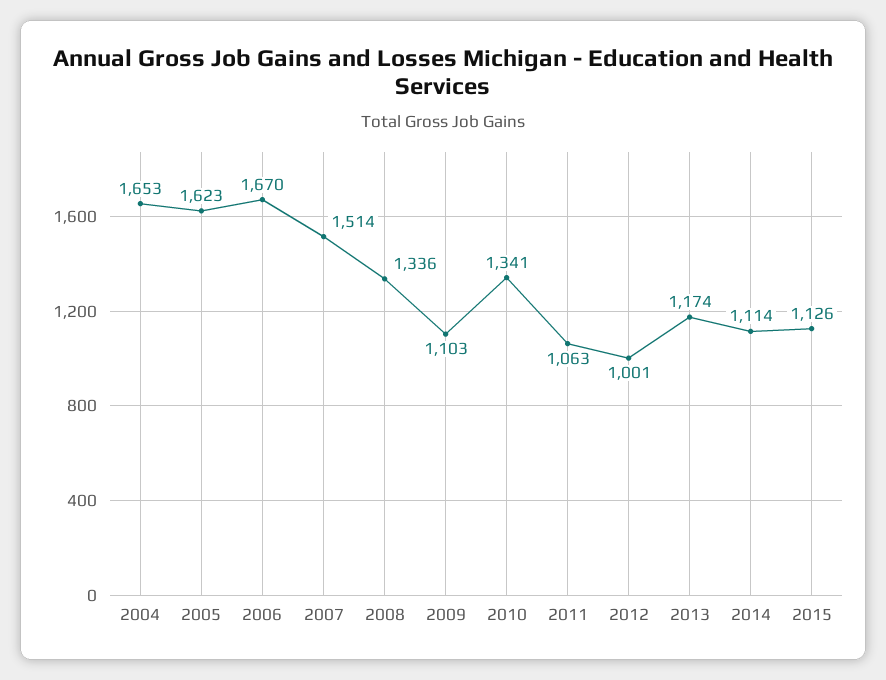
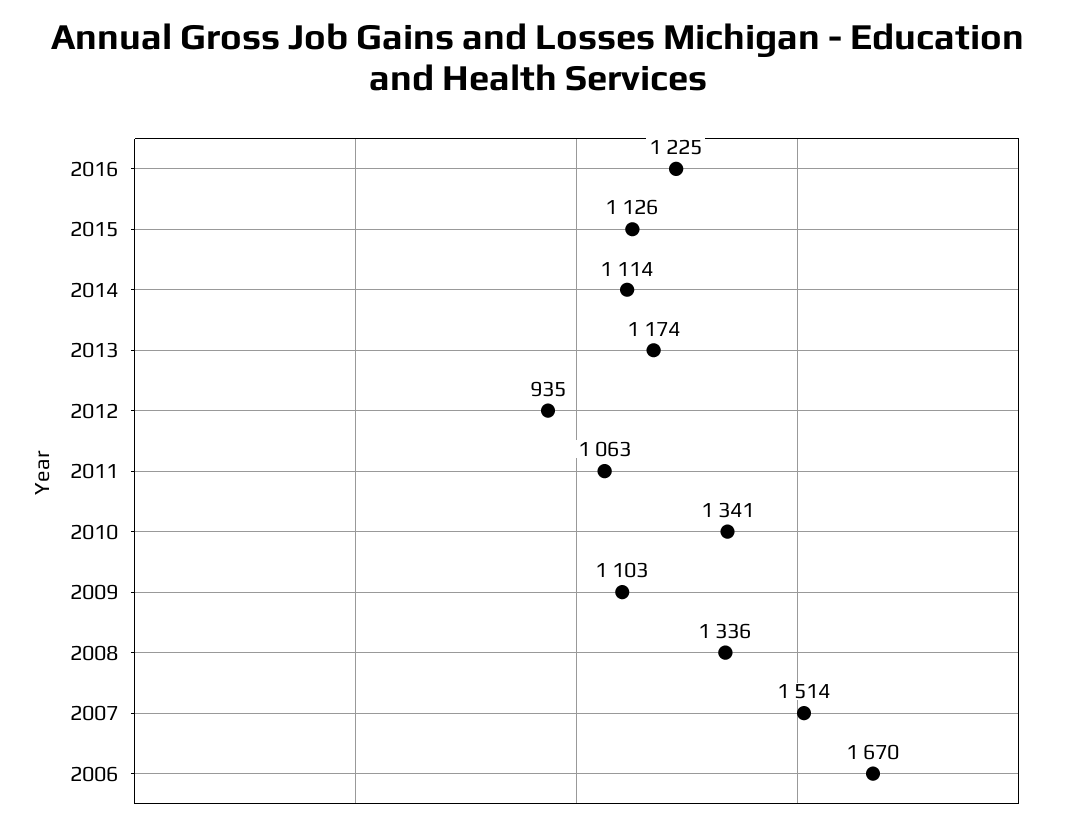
2004: 1653 -> none
2005: 1623 -> none
2012: 1001 -> 935
2016: none -> 1225

